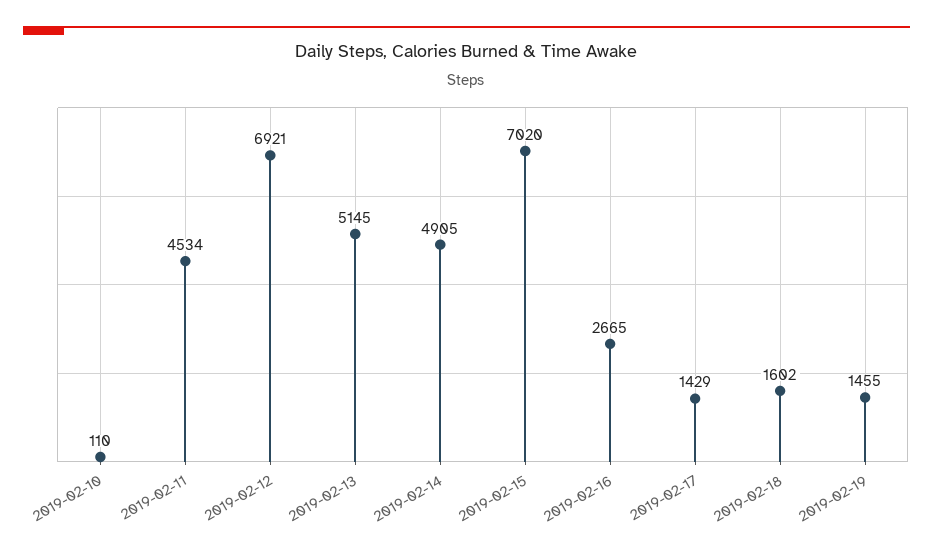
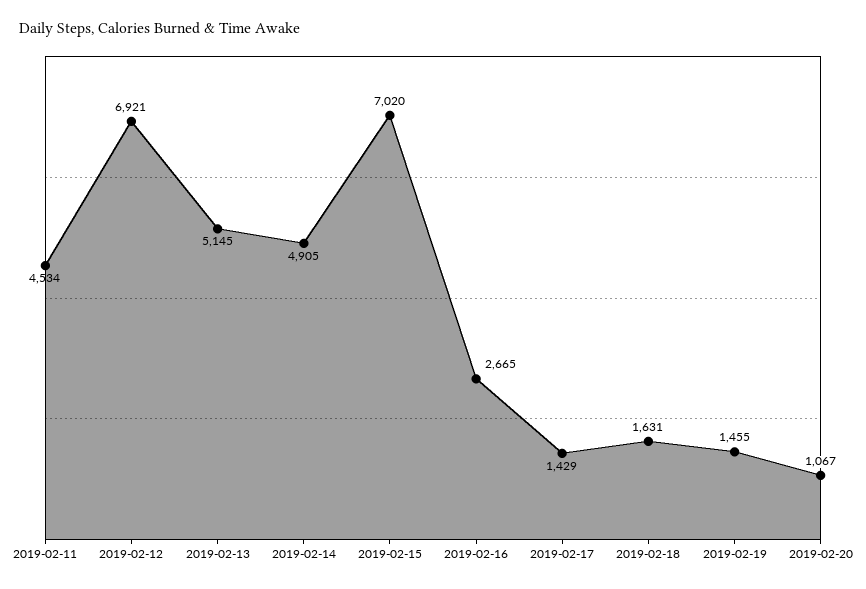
2019-02-10: 110 -> none
2019-02-18: 1602 -> 1631
2019-02-20: none -> 1067

